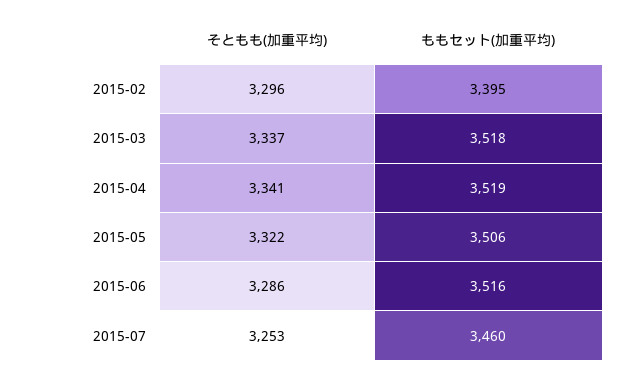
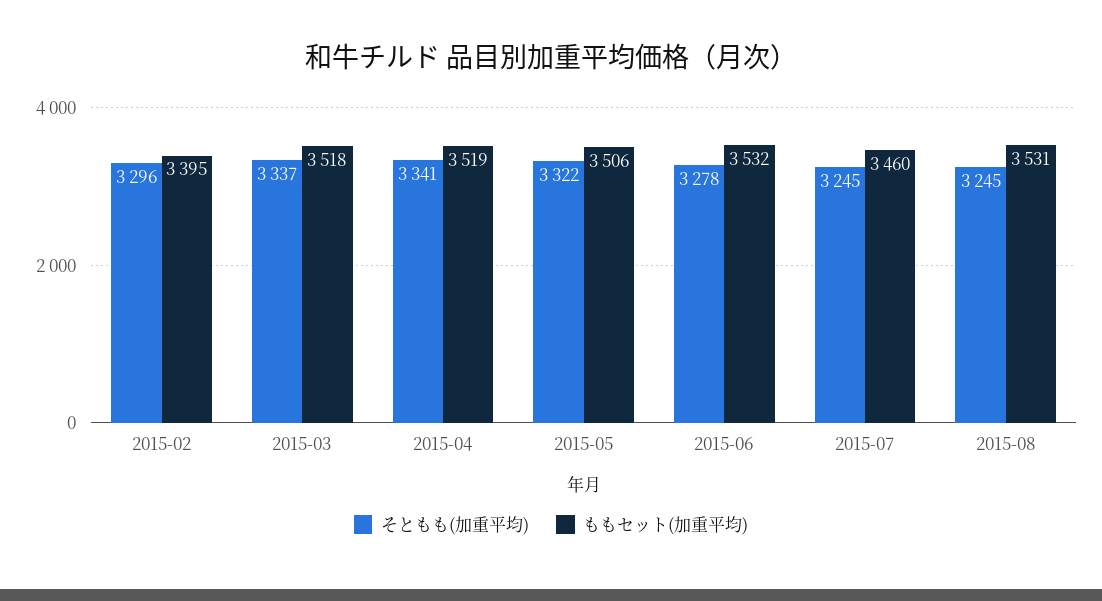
そともも(加重平均), 2015-06: 3286 -> 3278
ももセット(加重平均), 2015-06: 3516 -> 3532
そともも(加重平均), 2015-07: 3253 -> 3245
そともも(加重平均), 2015-08: none -> 3245
ももセット(加重平均), 2015-08: none -> 3531

